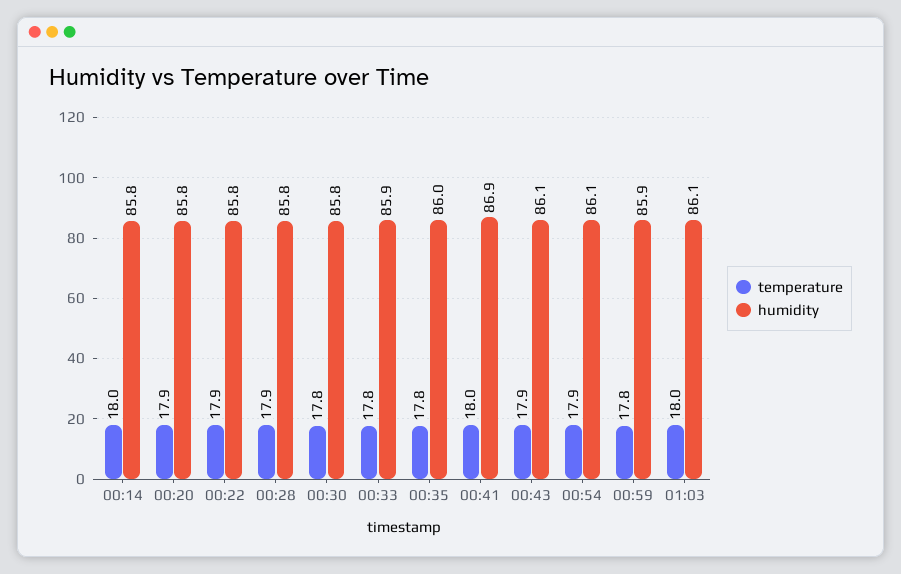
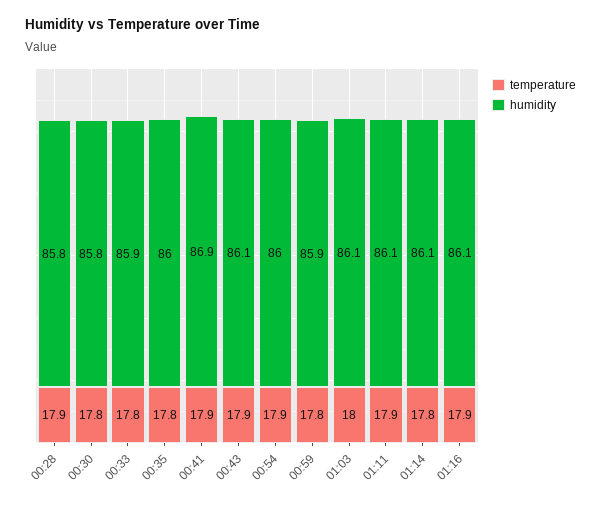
temperature, 00:14: 18 -> none
humidity, 00:14: 85.8 -> none
temperature, 00:20: 17.9 -> none
humidity, 00:20: 85.8 -> none
temperature, 00:22: 17.9 -> none
humidity, 00:22: 85.8 -> none
temperature, 00:41: 18 -> 17.9
humidity, 00:54: 86.1 -> 86
temperature, 01:11: none -> 17.9
humidity, 01:11: none -> 86.1
temperature, 01:14: none -> 17.8
humidity, 01:14: none -> 86.1
temperature, 01:16: none -> 17.9
humidity, 01:16: none -> 86.1

